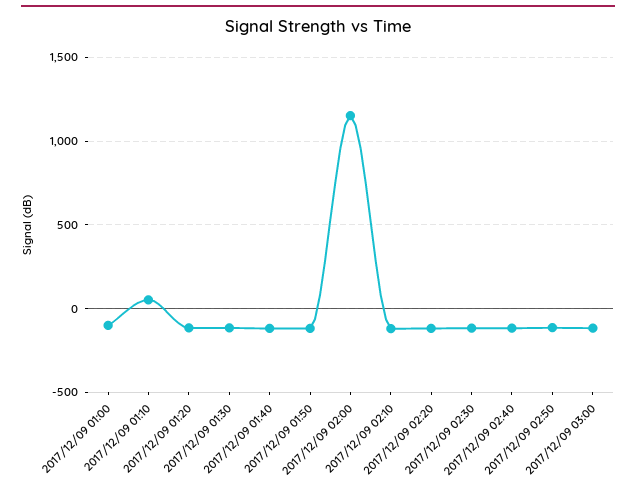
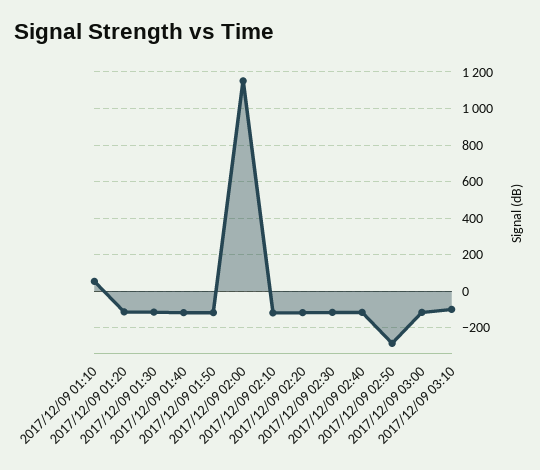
2017/12/09 01:00: -100 -> none
2017/12/09 02:50: -100 -> -300
2017/12/09 03:10: none -> -100

